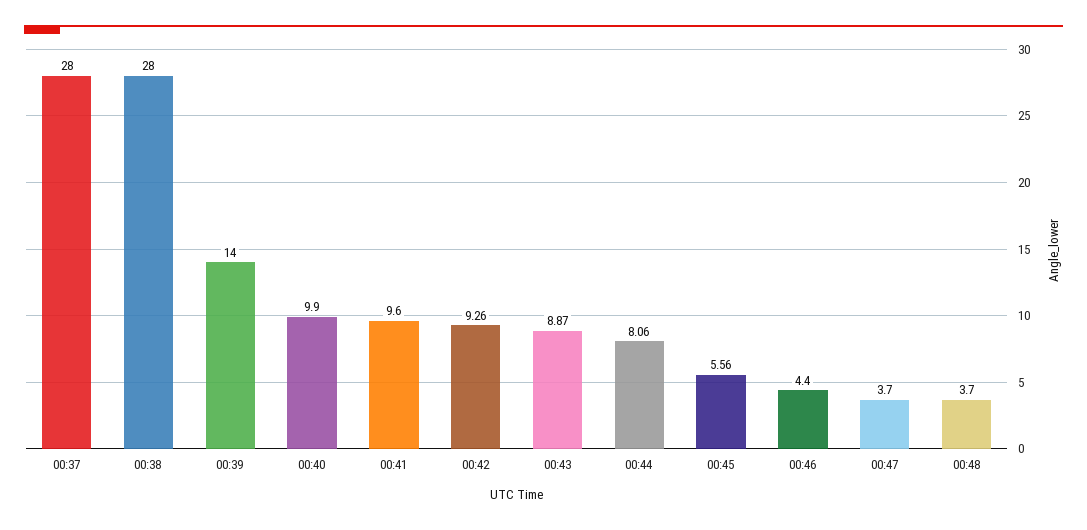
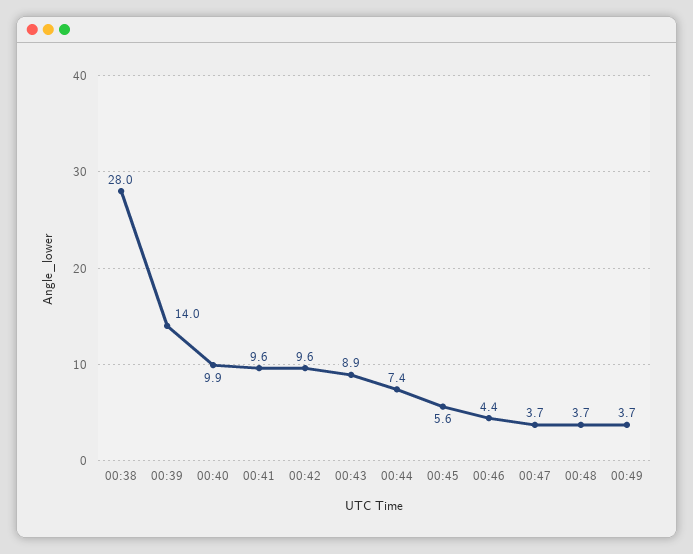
00:37: 28 -> none
00:42: 9.26 -> 9.6
00:44: 8.06 -> 7.4
00:49: none -> 3.7

